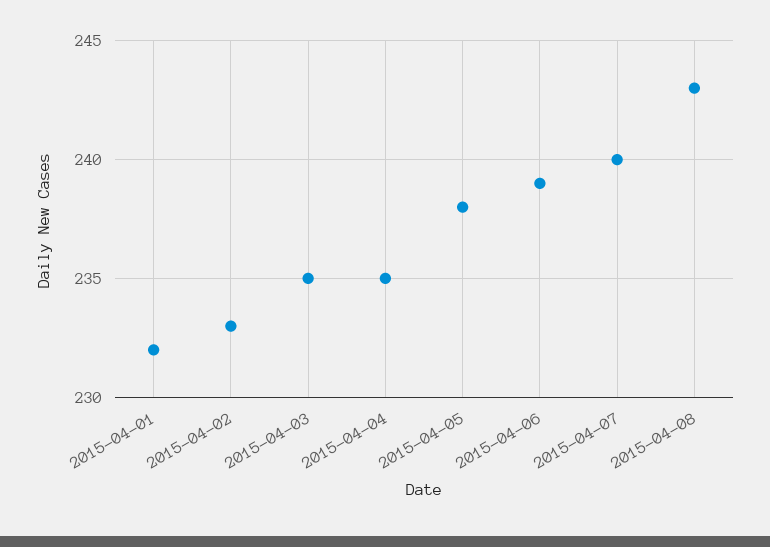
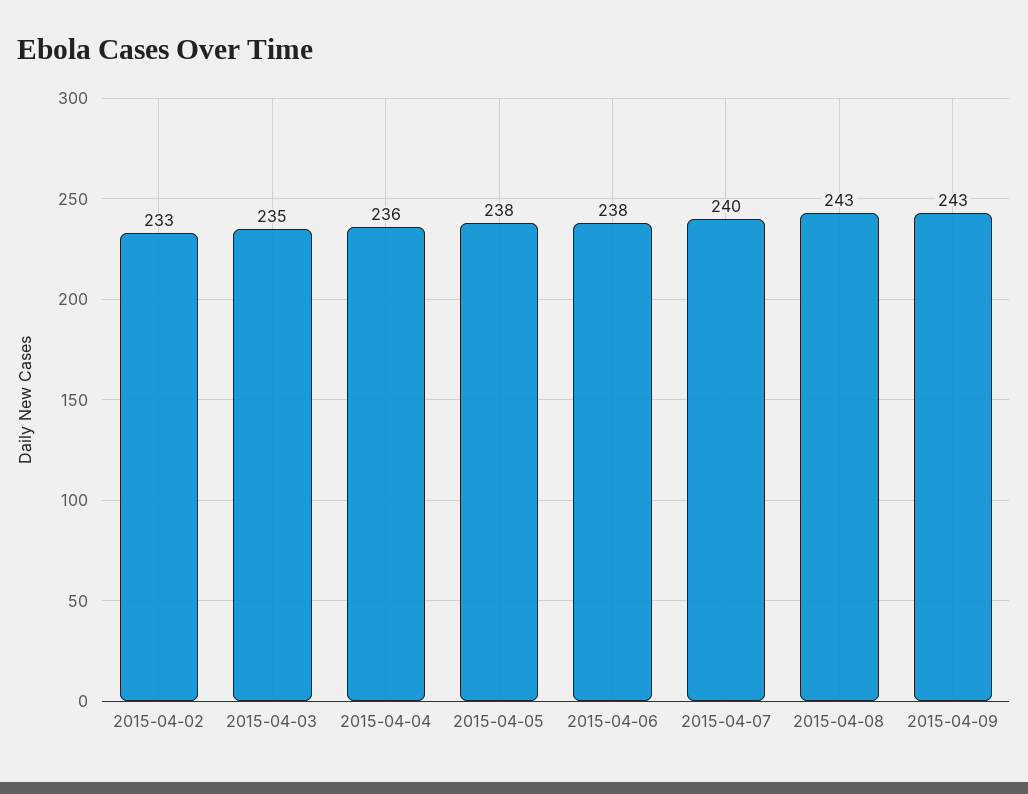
2015-04-01: 232 -> none
2015-04-04: 235 -> 236
2015-04-06: 239 -> 238
2015-04-09: none -> 243

